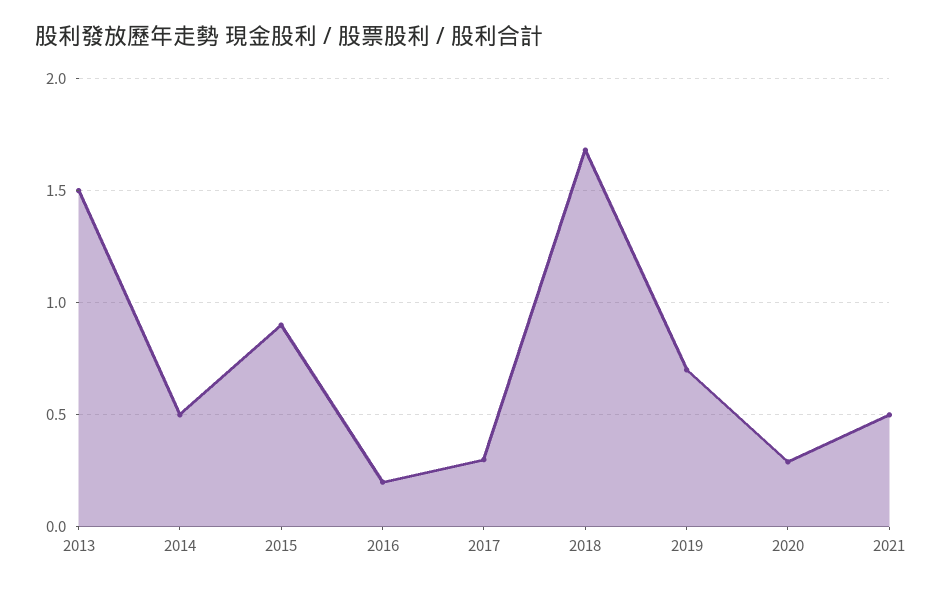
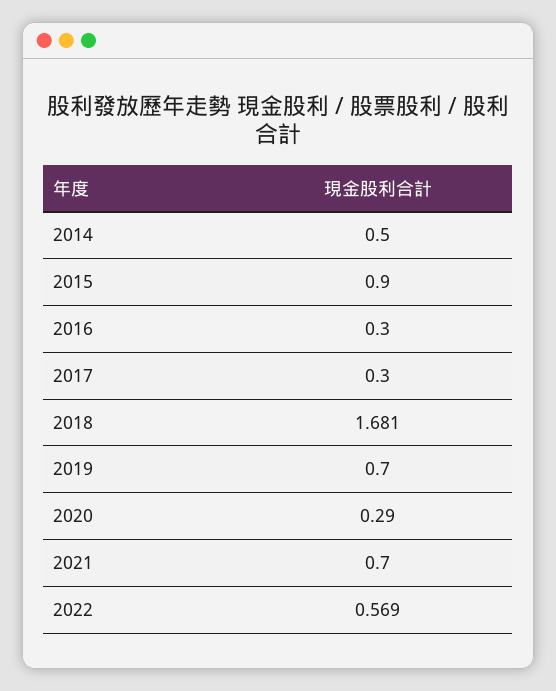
2013: 1.5 -> none
2016: 0.2 -> 0.3
2021: 0.5 -> 0.7
2022: none -> 0.569

